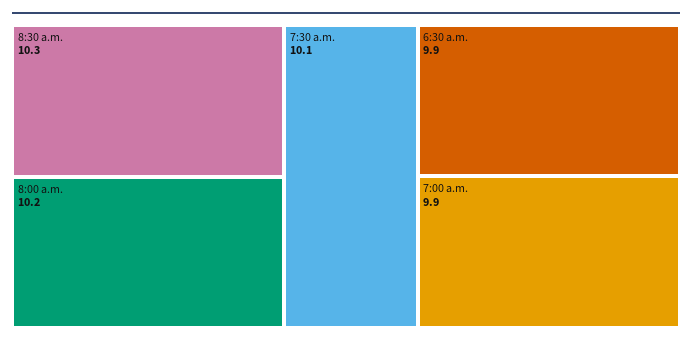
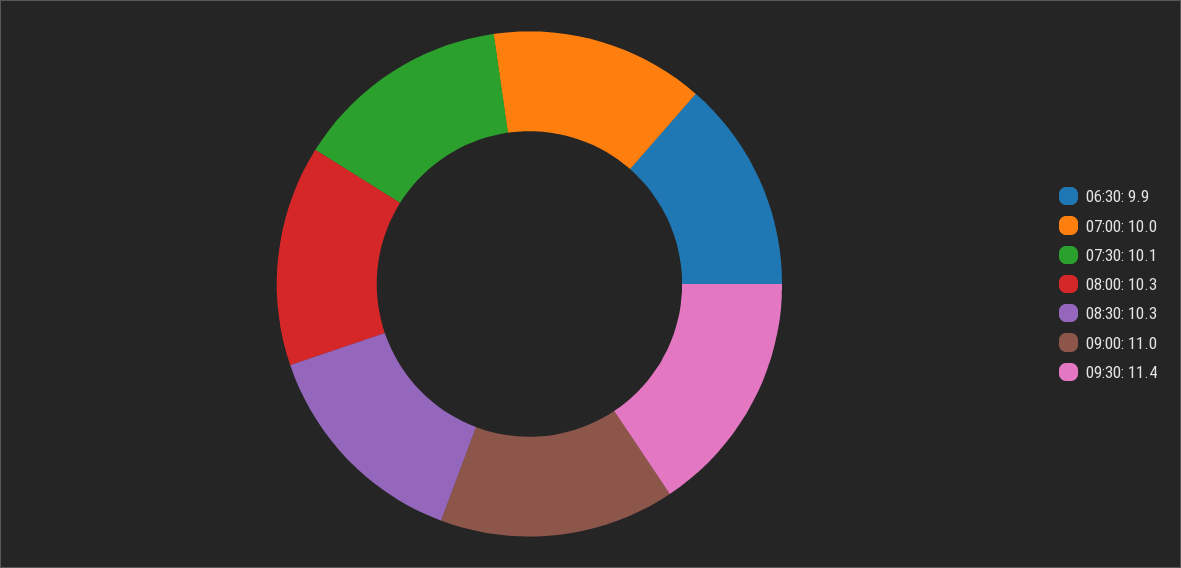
8:00 a.m.: 10.2 -> 10.3
7:00 a.m.: 9.9 -> 10
09:00: none -> 11
09:30: none -> 11.4

